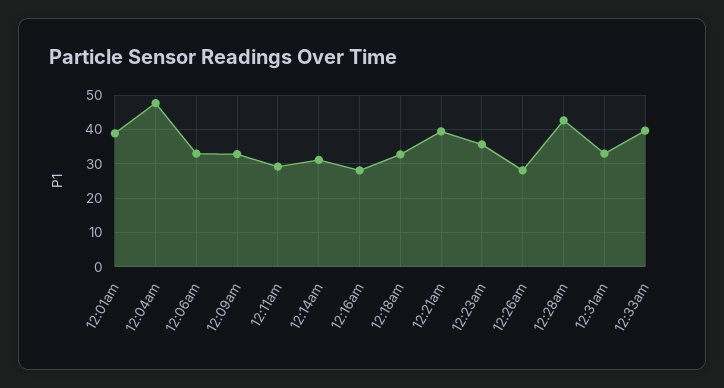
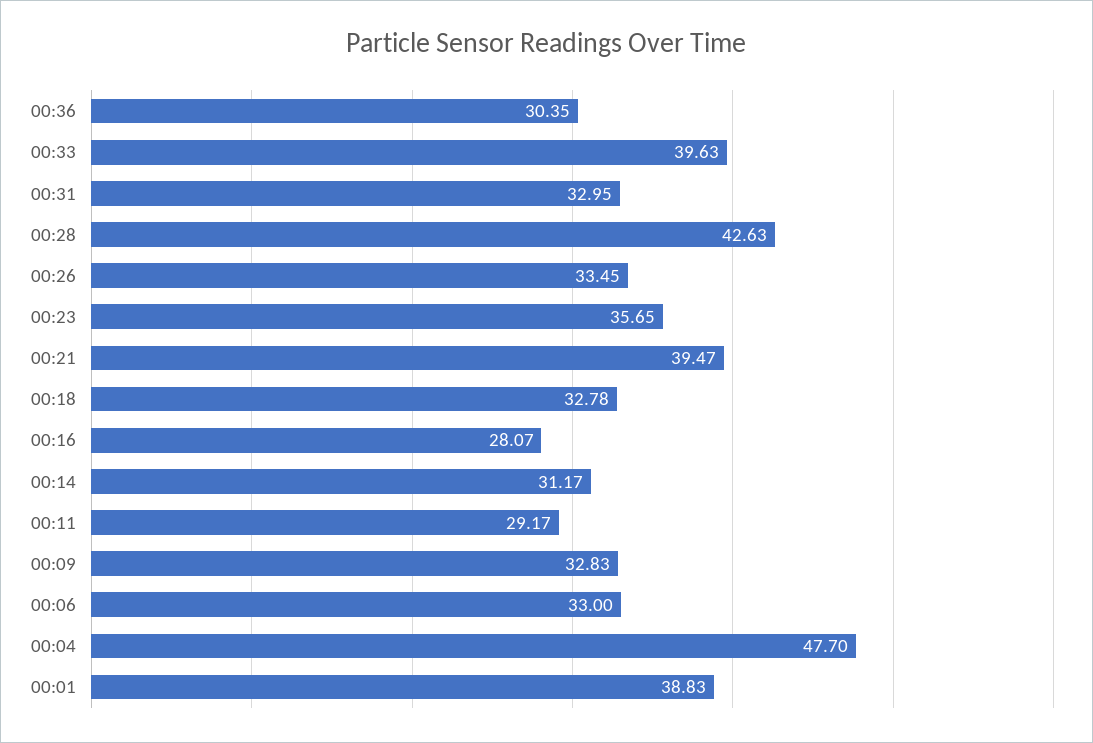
12:26am: 28 -> 33.45
00:36: none -> 30.35

